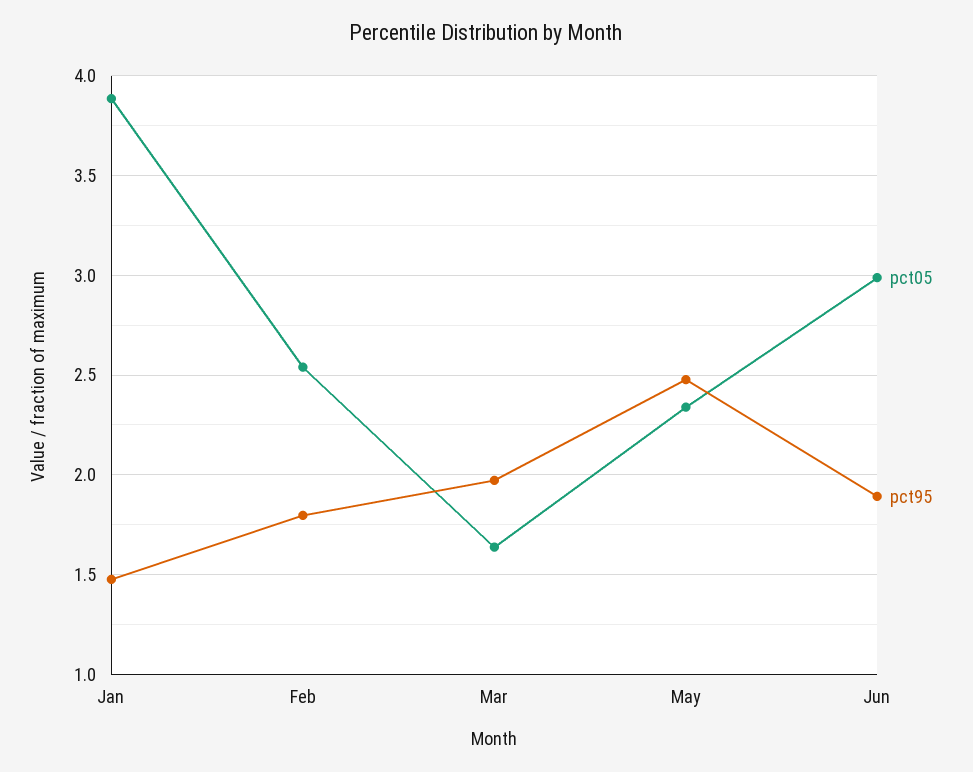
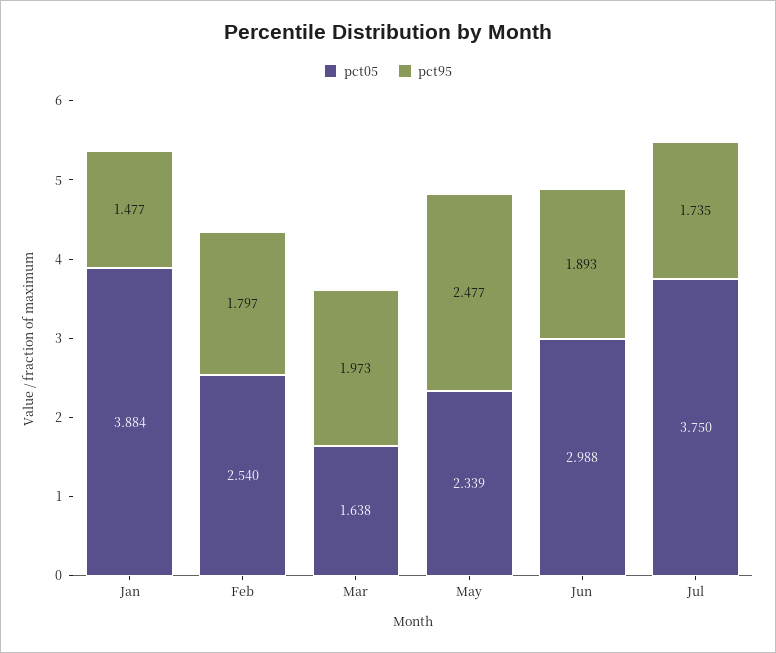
pct05, Jul: none -> 3.75
pct95, Jul: none -> 1.735

